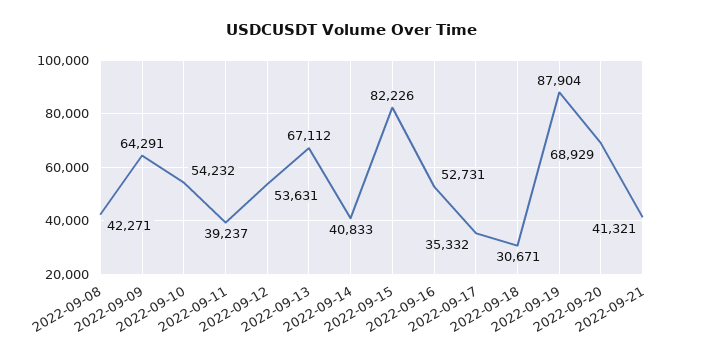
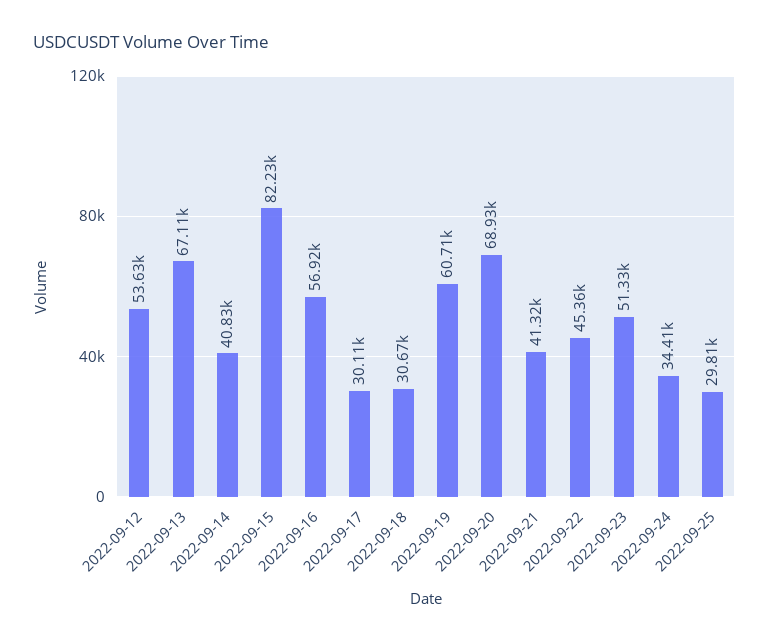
2022-09-08: 42271 -> none
2022-09-09: 64291 -> none
2022-09-10: 54232 -> none
2022-09-11: 39237 -> none
2022-09-16: 52731 -> 56920
2022-09-17: 35332 -> 30110
2022-09-19: 87904 -> 60710
2022-09-22: none -> 45360
2022-09-23: none -> 51330
2022-09-24: none -> 34410
2022-09-25: none -> 29810

